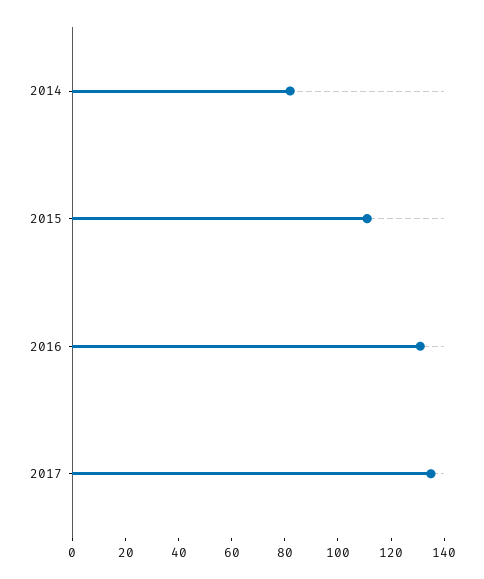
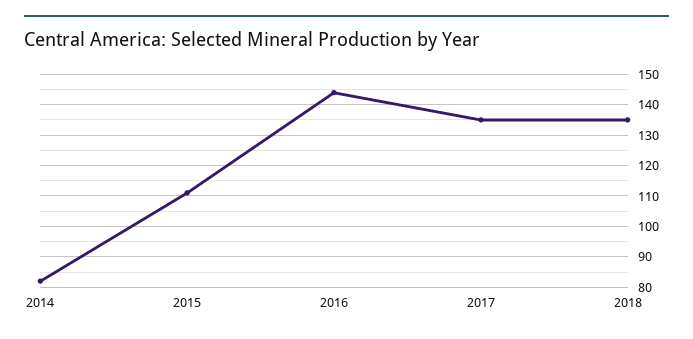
2016: 130 -> 145
2018: none -> 135

